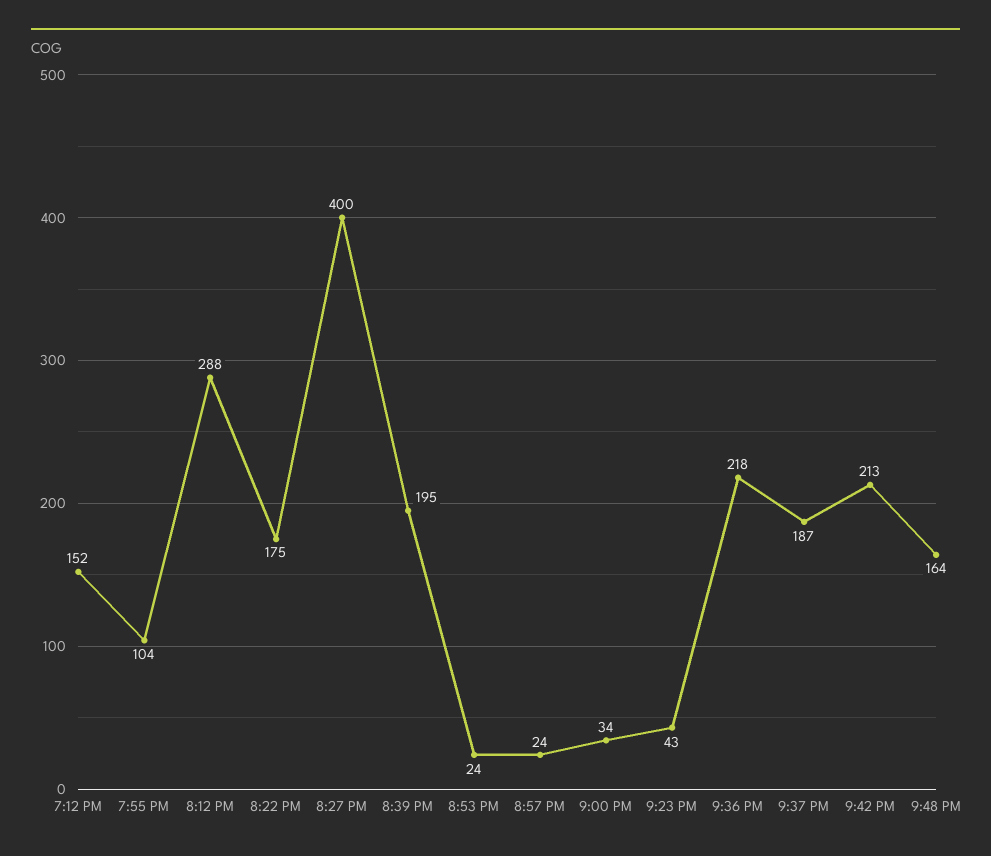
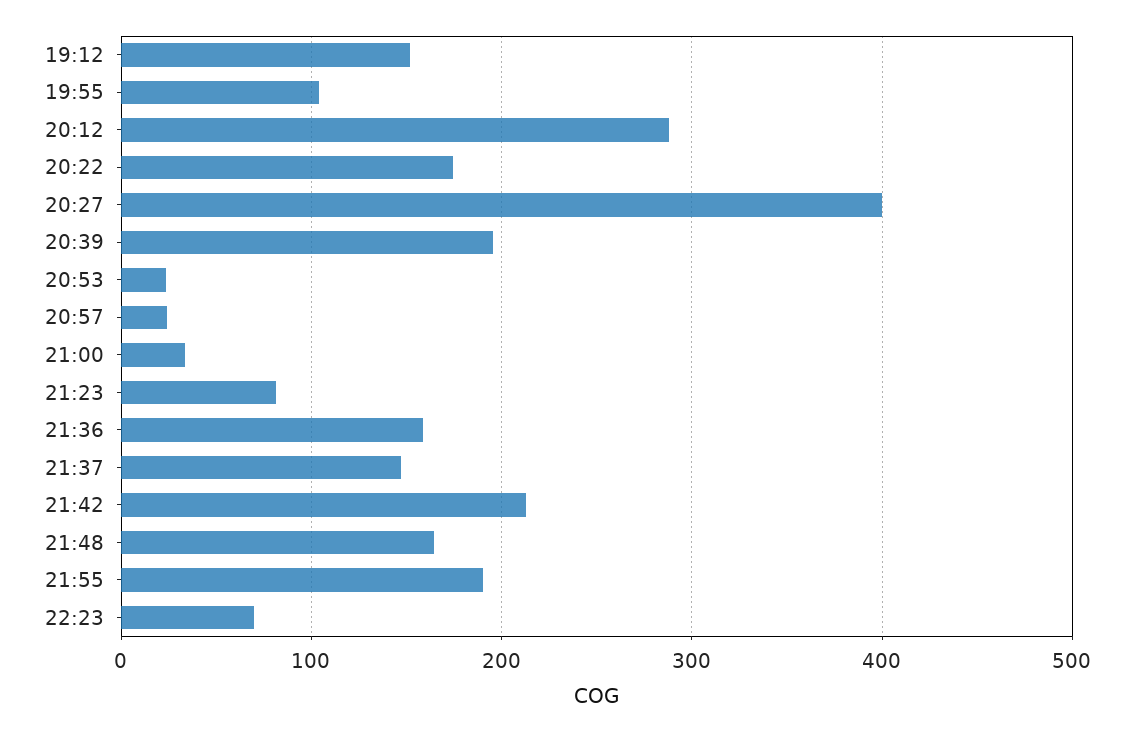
9:23 PM: 43 -> 80
9:36 PM: 218 -> 160
9:37 PM: 187 -> 150
21:55: none -> 190
22:23: none -> 70

